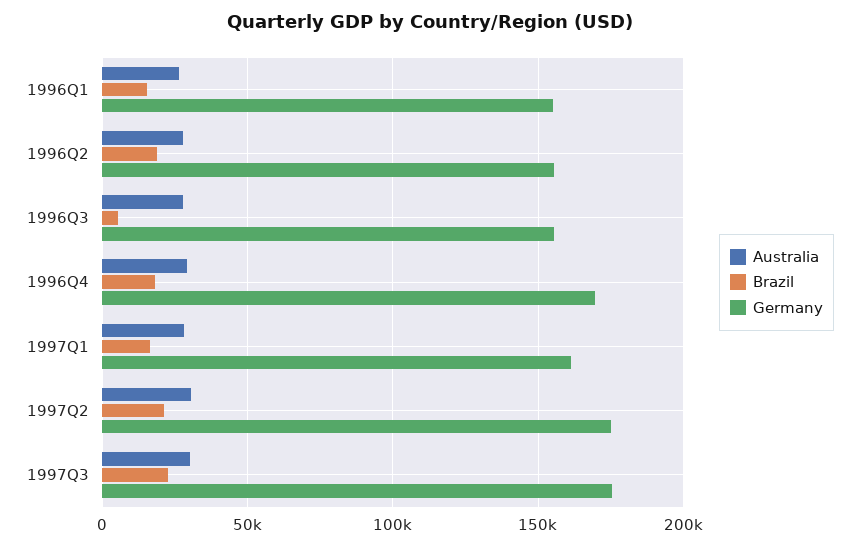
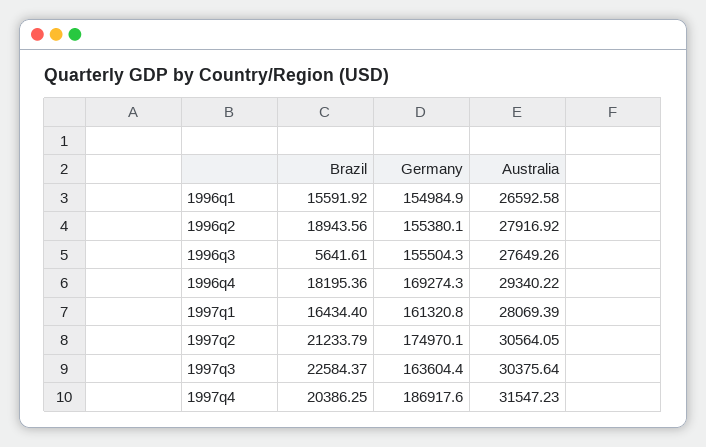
Germany, 1997Q3: 175000 -> 163604.4
Brazil, 1997q4: none -> 20386.25
Germany, 1997q4: none -> 186917.6
Australia, 1997q4: none -> 31547.23

